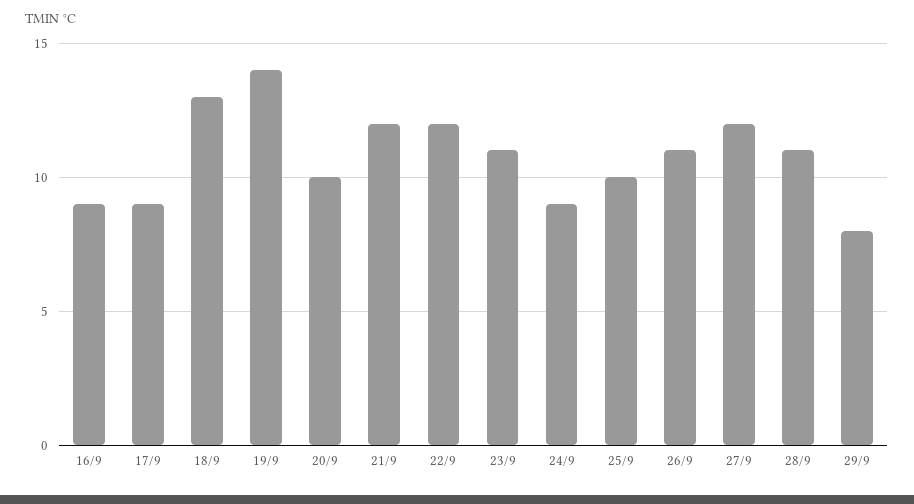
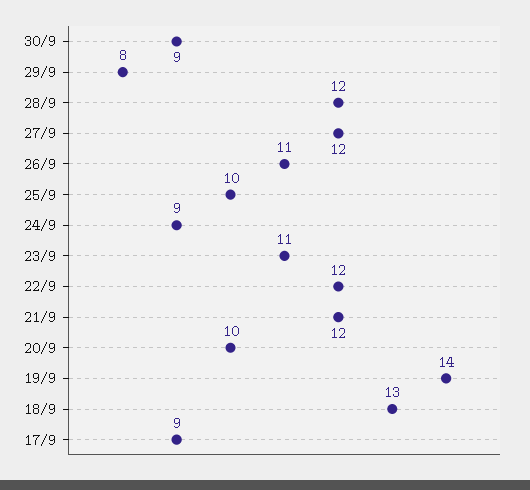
16/9: 9 -> none
28/9: 11 -> 12
30/9: none -> 9

